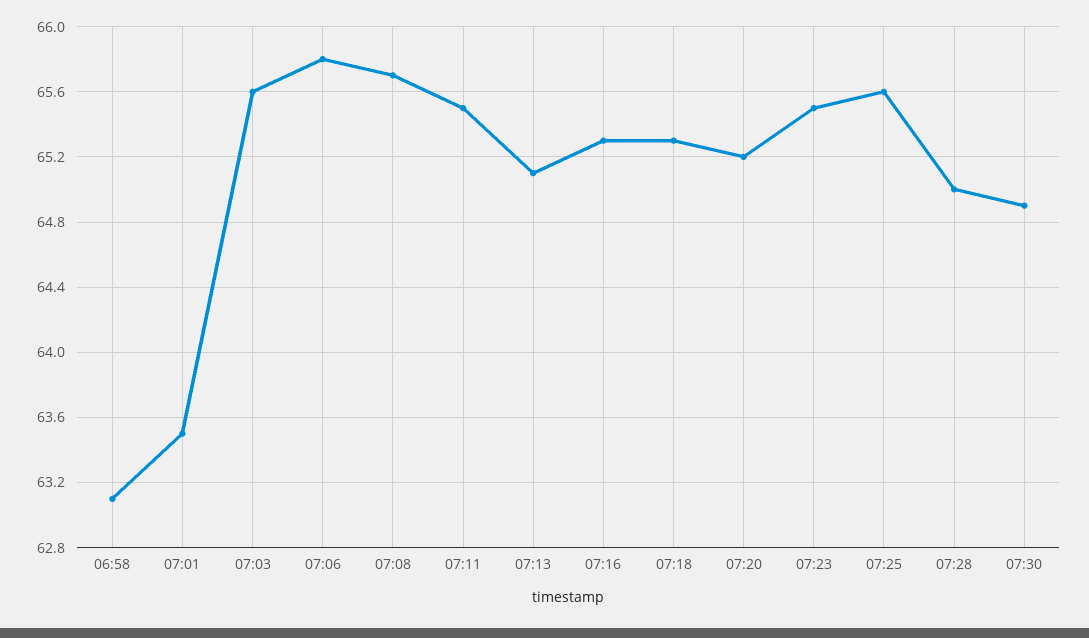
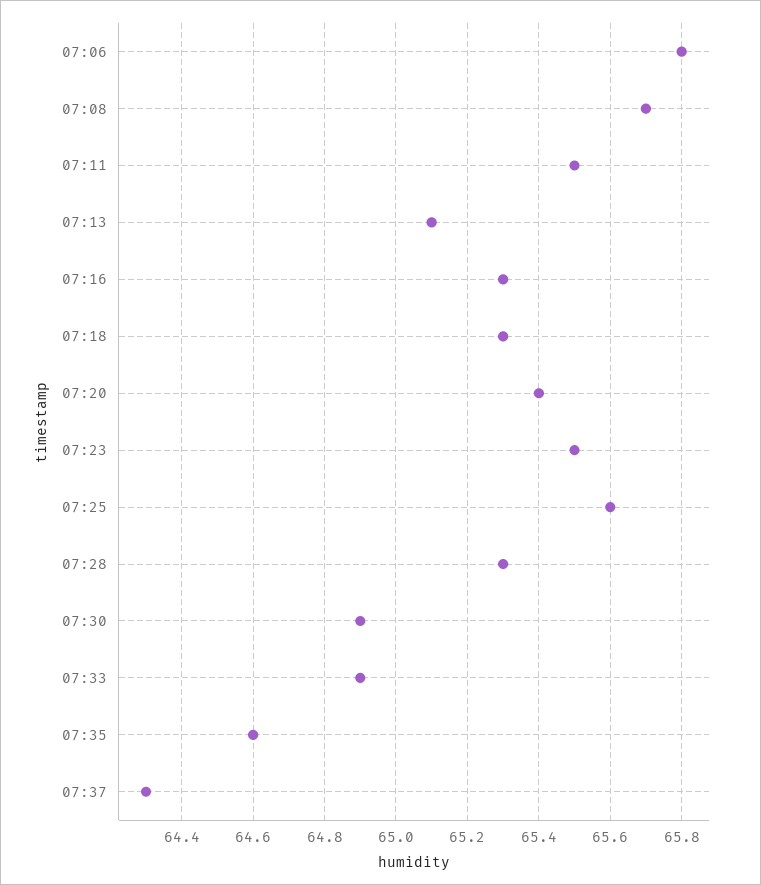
06:58: 63.1 -> none
07:01: 63.5 -> none
07:03: 65.6 -> none
07:20: 65.2 -> 65.4
07:28: 65 -> 65.3
07:33: none -> 64.9
07:35: none -> 64.6
07:37: none -> 64.3

